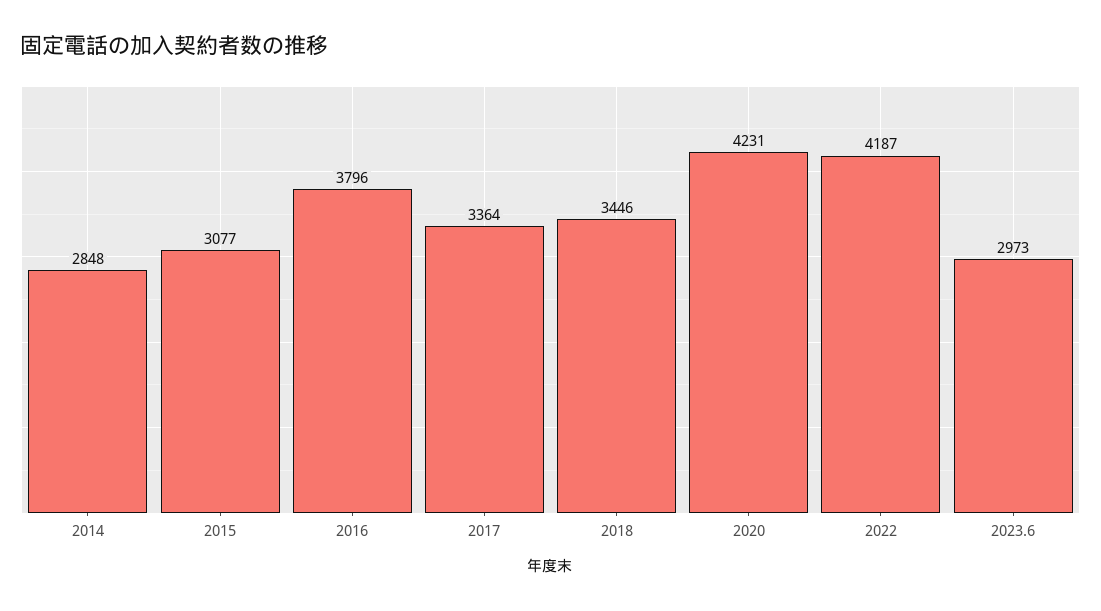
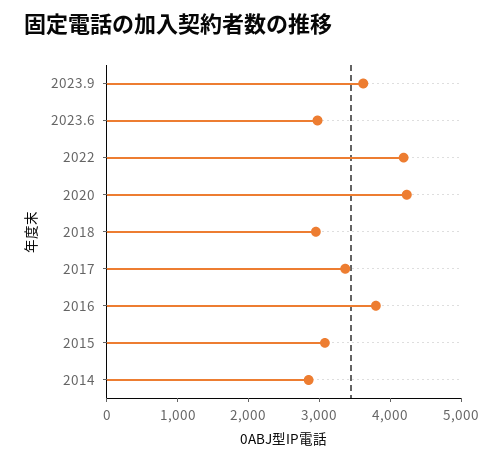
2018: 3446 -> 3000
2023.9: none -> 3600

